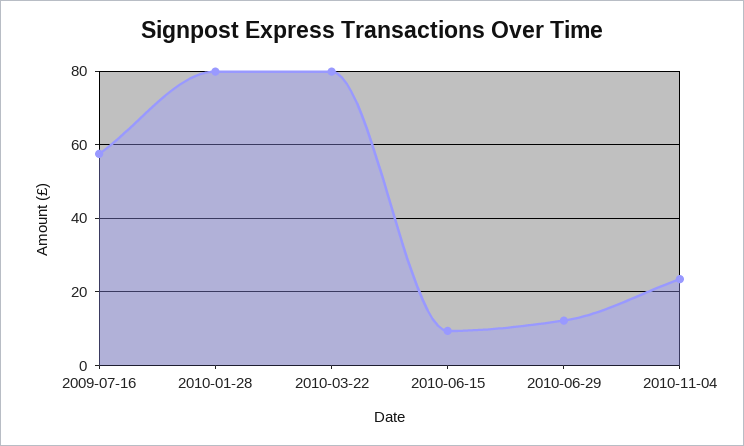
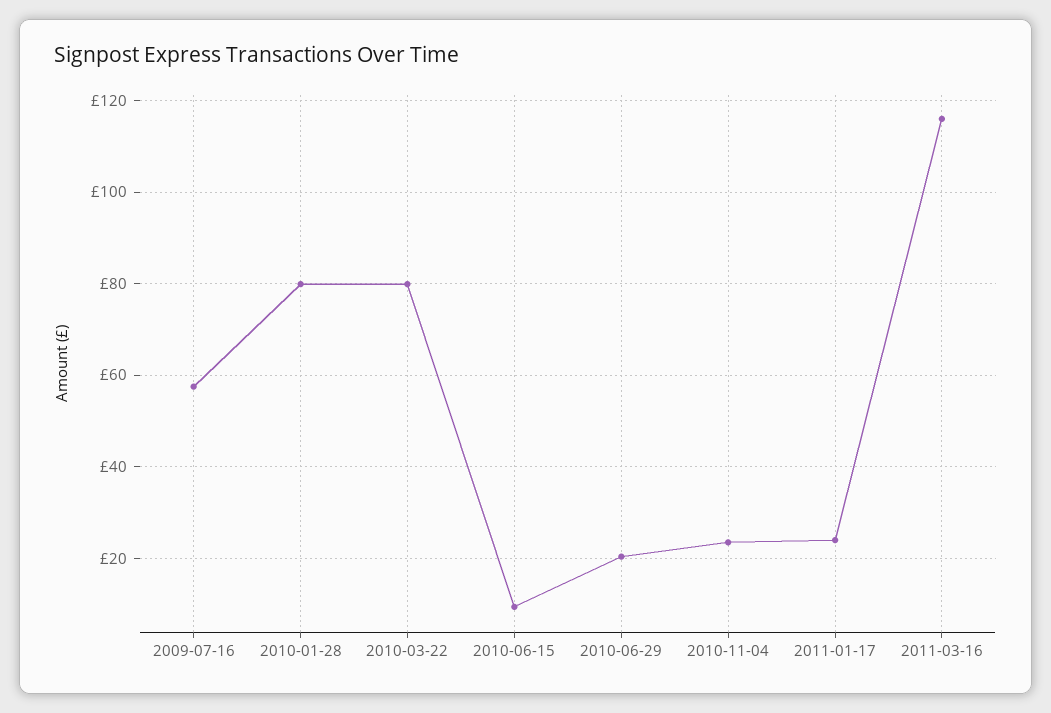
2010-06-29: 12 -> 20
2011-01-17: none -> 24
2011-03-16: none -> 116

